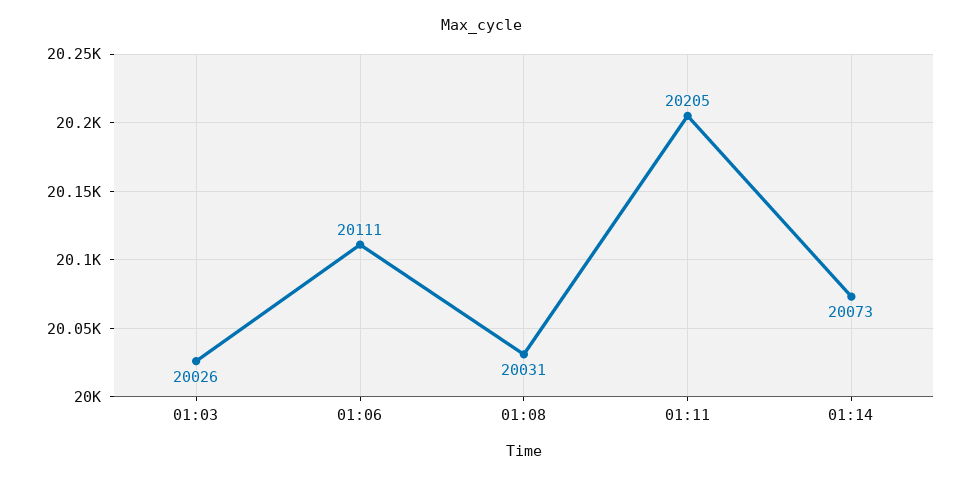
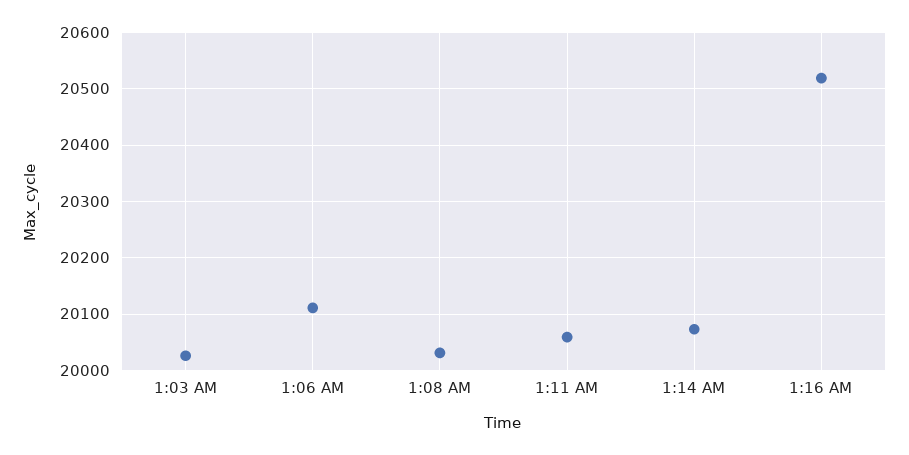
01:11: 20205 -> 20060
1:16 AM: none -> 20520

